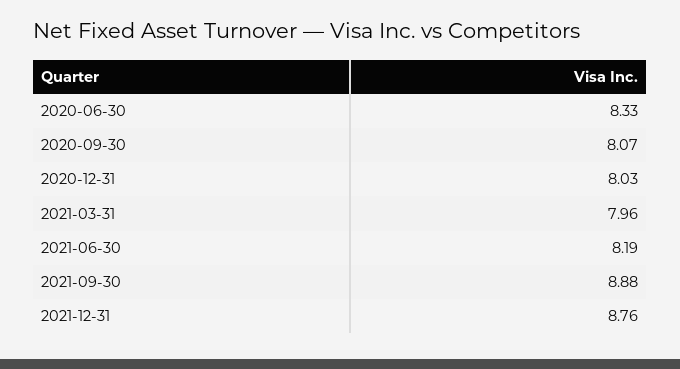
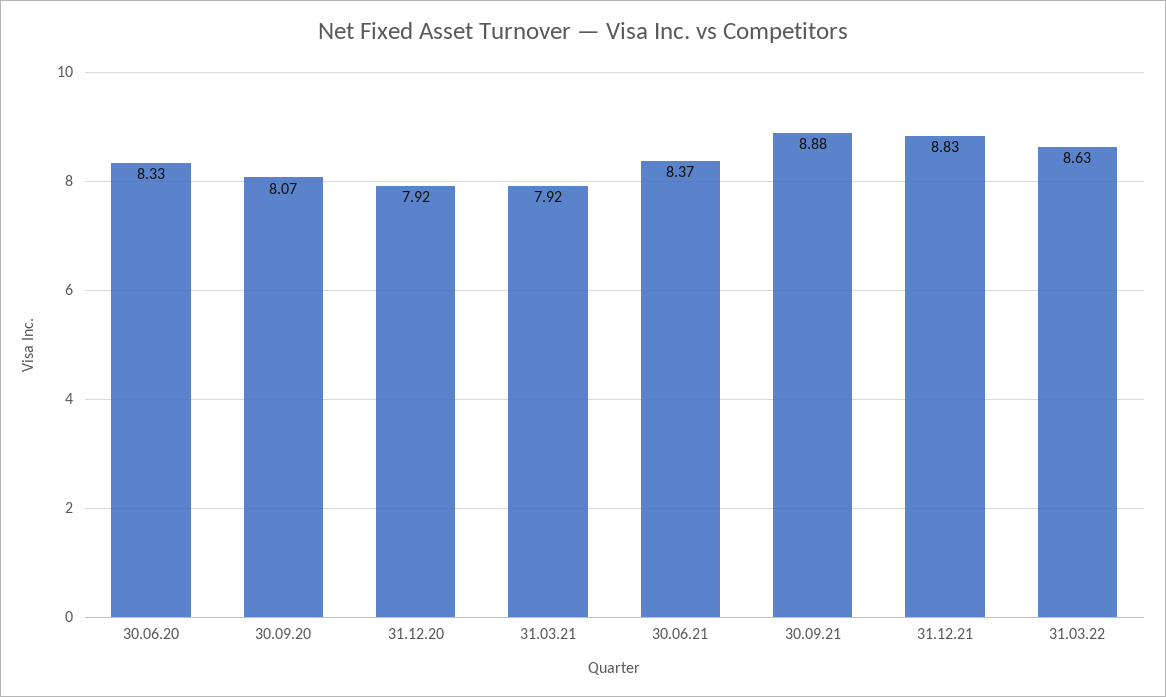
2020-12-31: 8.03 -> 7.92
2021-03-31: 7.96 -> 7.92
2021-06-30: 8.19 -> 8.37
2021-12-31: 8.76 -> 8.83
31.03.22: none -> 8.63

